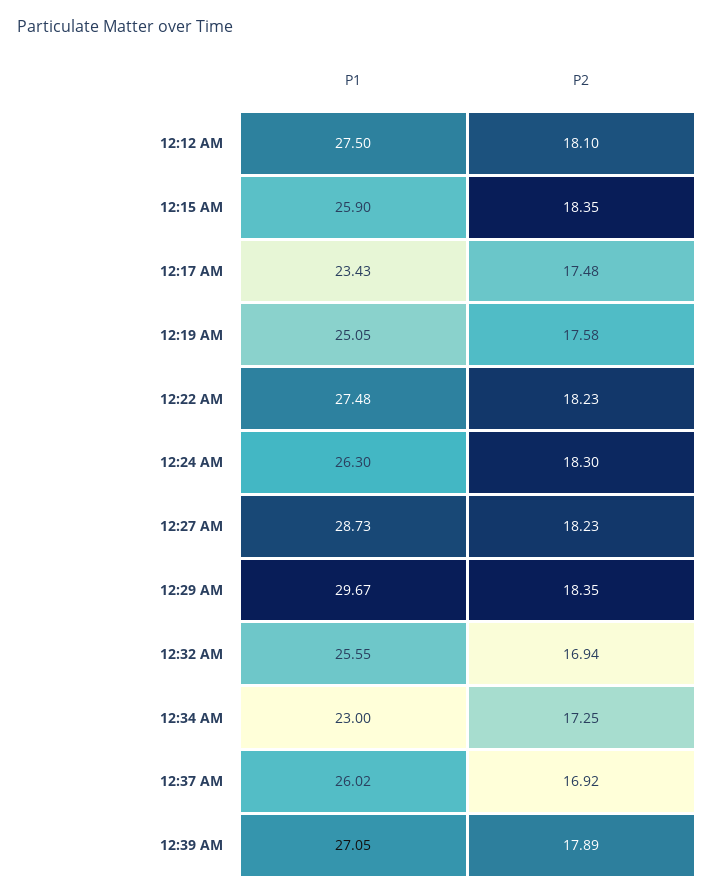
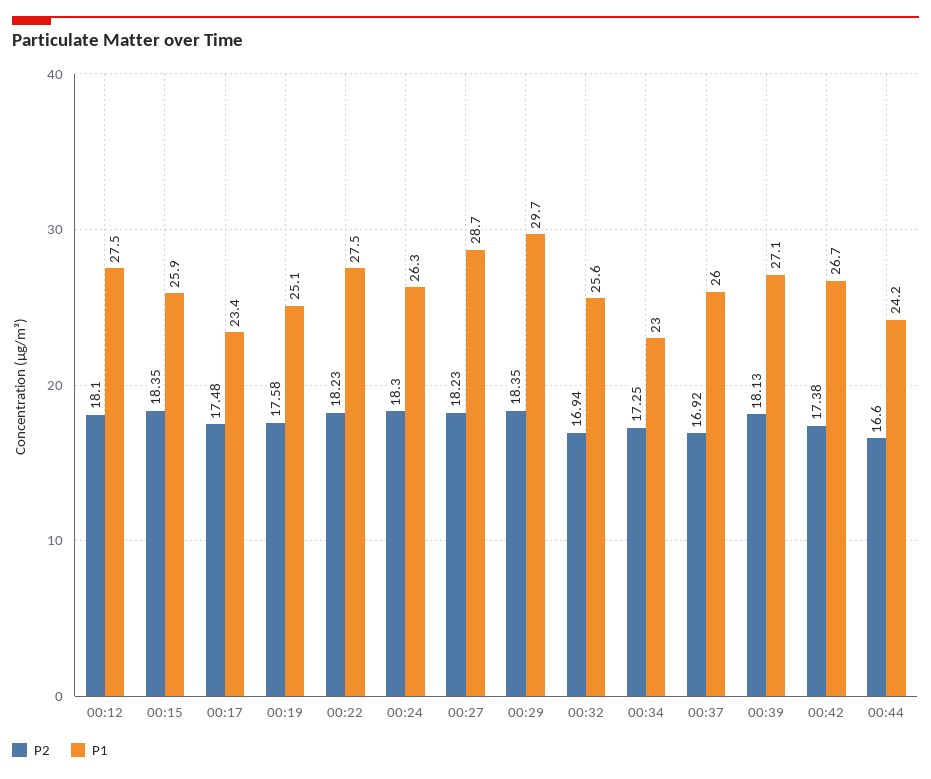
P2, 12:39 AM: 17.89 -> 18.13
P2, 00:42: none -> 17.38
P1, 00:42: none -> 26.7
P2, 00:44: none -> 16.6
P1, 00:44: none -> 24.2

